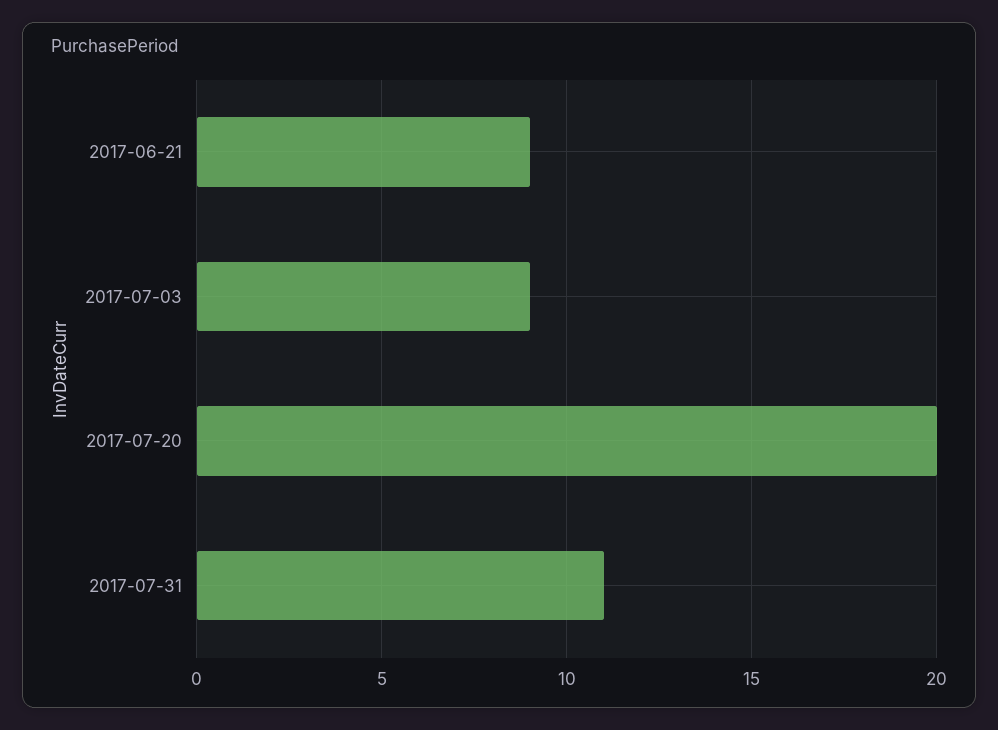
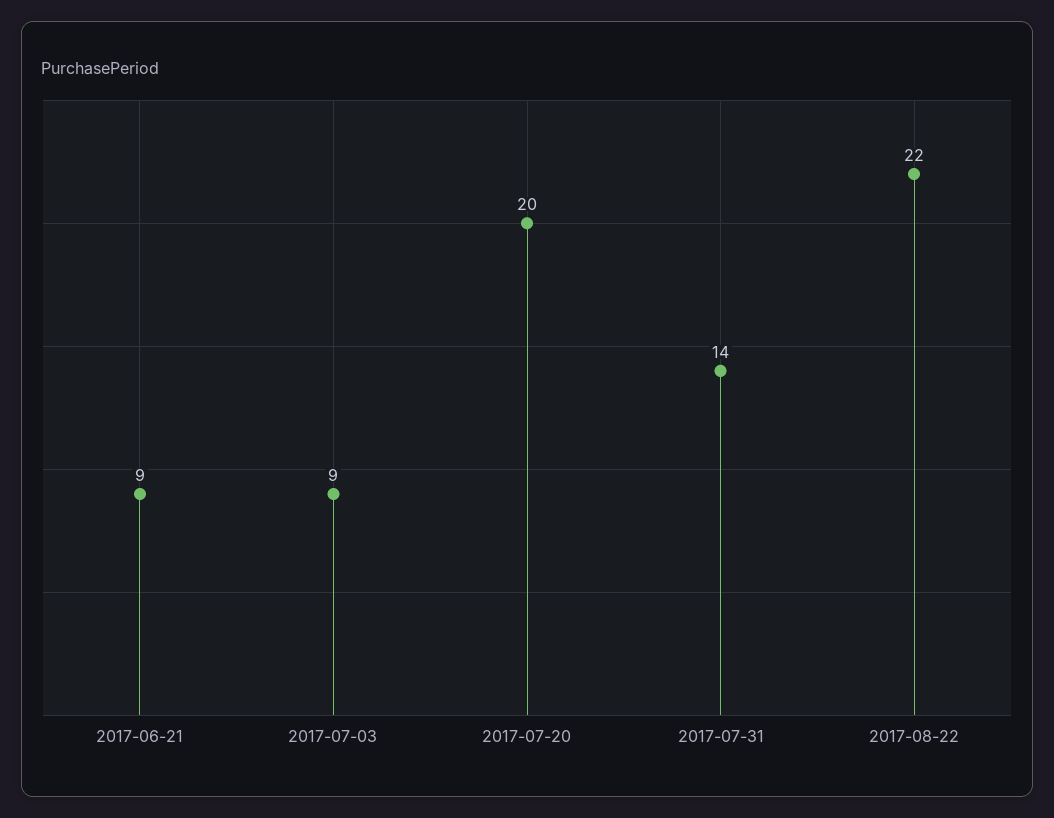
2017-07-31: 11 -> 14
2017-08-22: none -> 22

